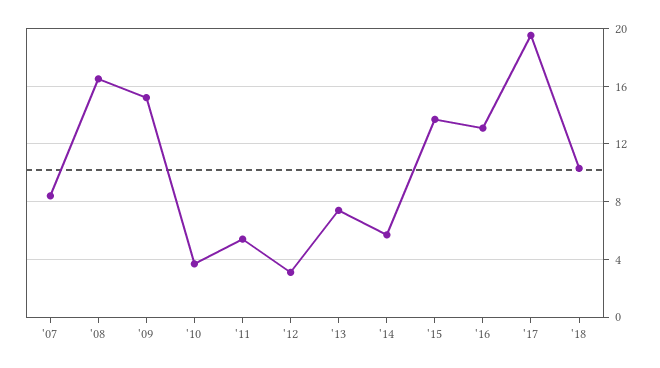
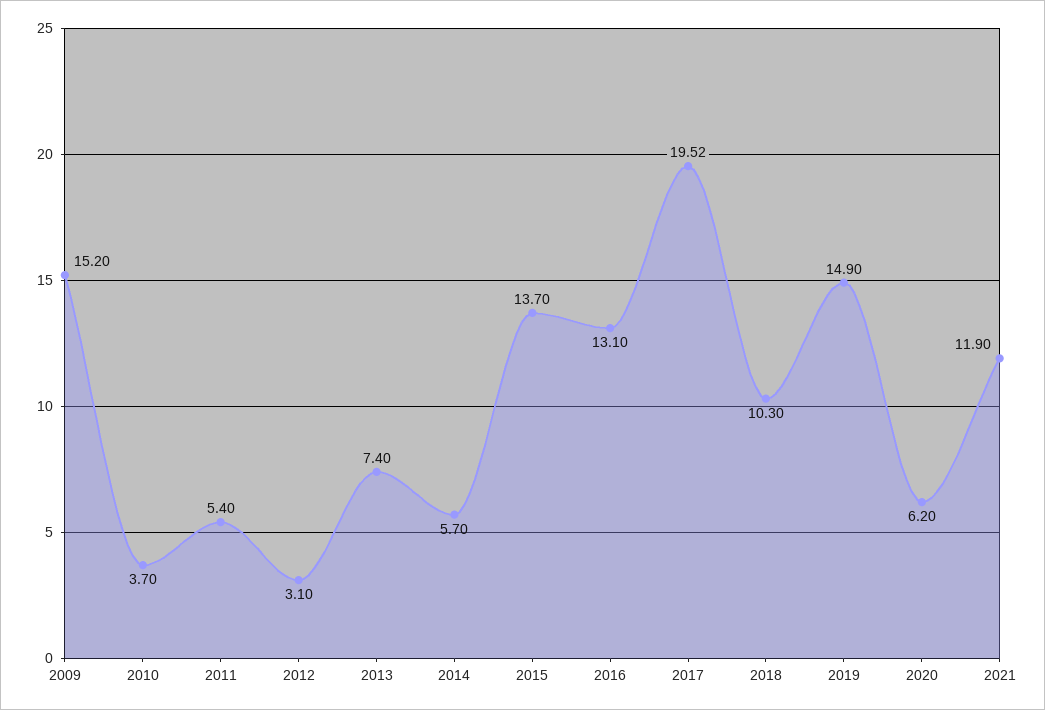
'07: 8.5 -> none
'08: 16.5 -> none
2019: none -> 14.9
2020: none -> 6.2
2021: none -> 11.9

